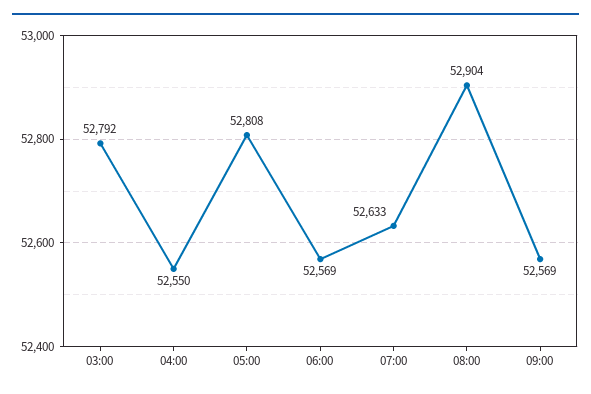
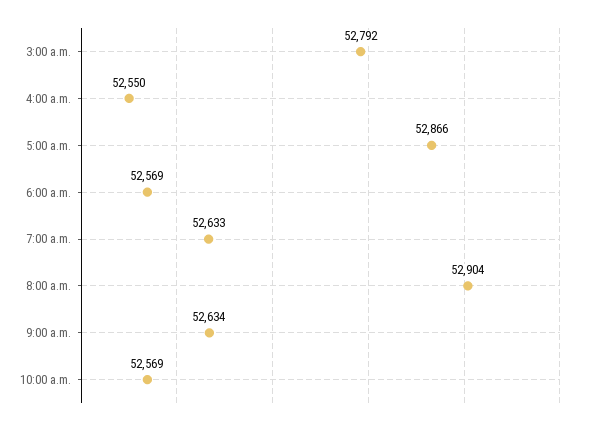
05:00: 52808 -> 52866
09:00: 52569 -> 52634
10:00 a.m.: none -> 52569

